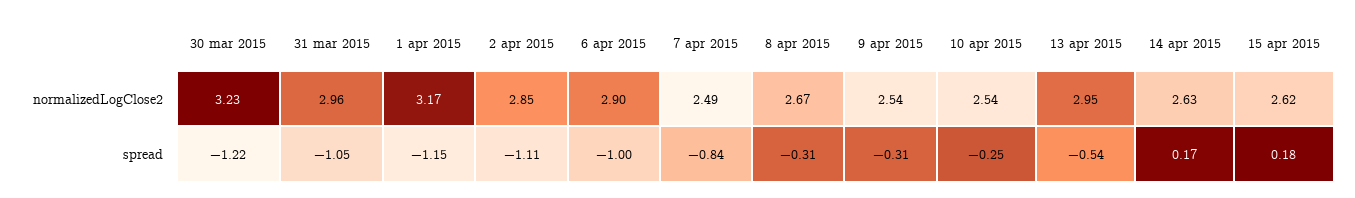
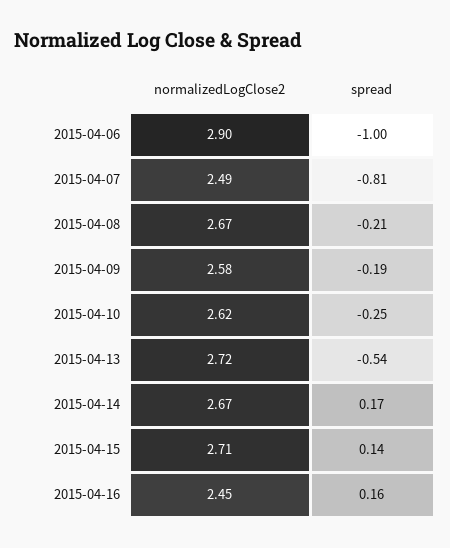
30 mar 2015, normalizedLogClose2: 3.23 -> none
31 mar 2015, normalizedLogClose2: 2.96 -> none
1 apr 2015, normalizedLogClose2: 3.17 -> none
2 apr 2015, normalizedLogClose2: 2.85 -> none
9 apr 2015, normalizedLogClose2: 2.54 -> 2.58
10 apr 2015, normalizedLogClose2: 2.54 -> 2.62
13 apr 2015, normalizedLogClose2: 2.95 -> 2.72
14 apr 2015, normalizedLogClose2: 2.63 -> 2.67
15 apr 2015, normalizedLogClose2: 2.62 -> 2.71
30 mar 2015, spread: -1.22 -> none
31 mar 2015, spread: -1.05 -> none
1 apr 2015, spread: -1.15 -> none
2 apr 2015, spread: -1.11 -> none
7 apr 2015, spread: -0.84 -> -0.81
8 apr 2015, spread: -0.31 -> -0.21
9 apr 2015, spread: -0.31 -> -0.19
15 apr 2015, spread: 0.18 -> 0.14
2015-04-16, normalizedLogClose2: none -> 2.45
2015-04-16, spread: none -> 0.16

